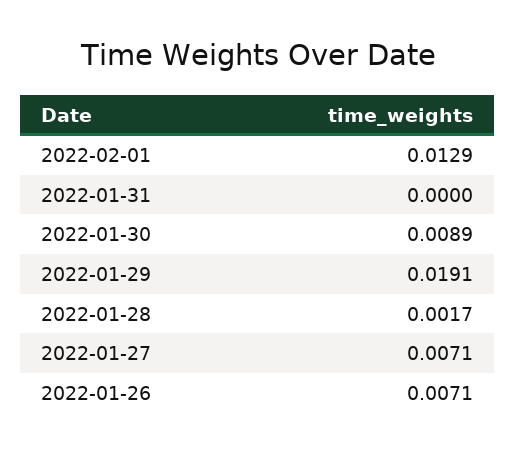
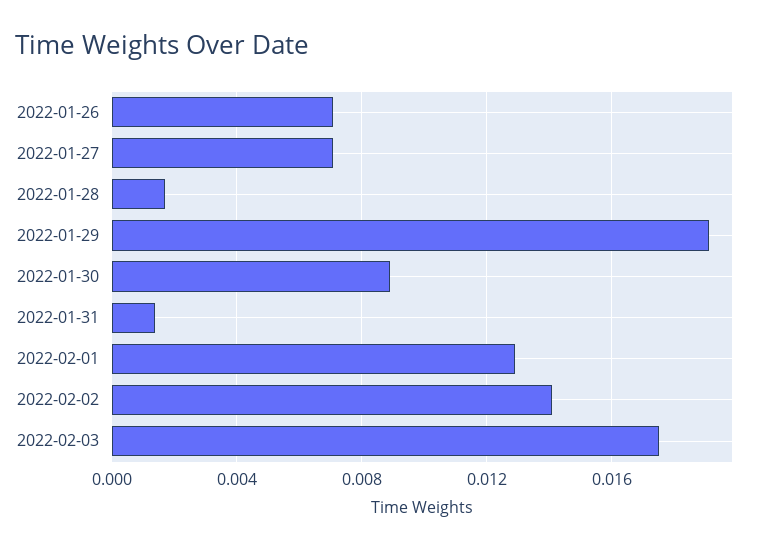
2022-01-31: 0 -> 0.0015
2022-02-02: none -> 0.014
2022-02-03: none -> 0.0175

